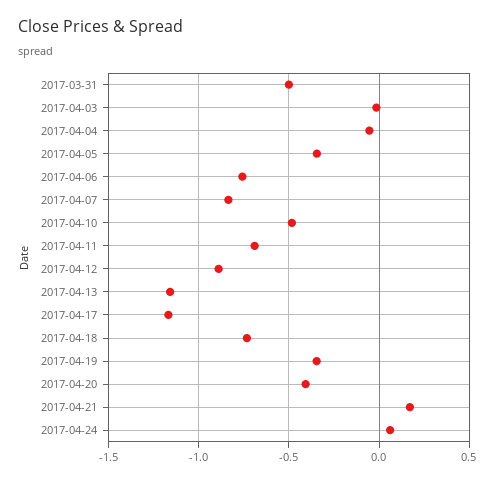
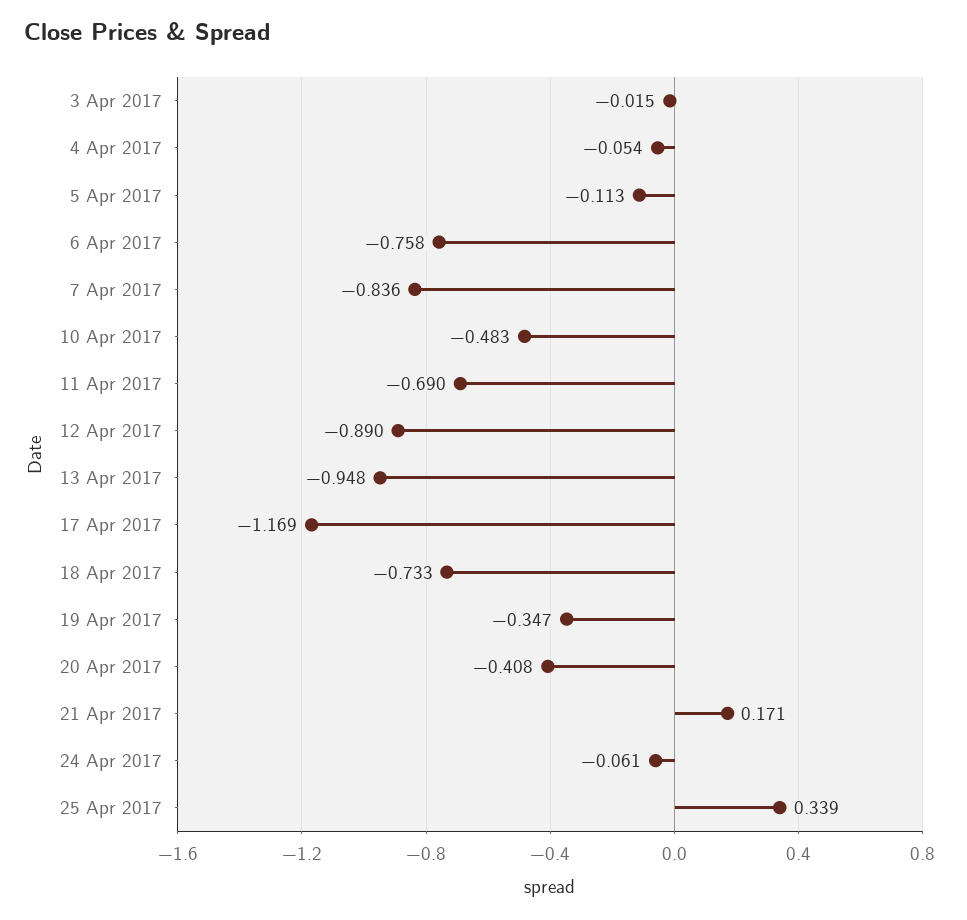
2017-03-31: -0.5 -> none
2017-04-05: -0.35 -> -0.113
2017-04-13: -1.15 -> -0.948
2017-04-24: 0.05 -> -0.061
25 Apr 2017: none -> 0.339

